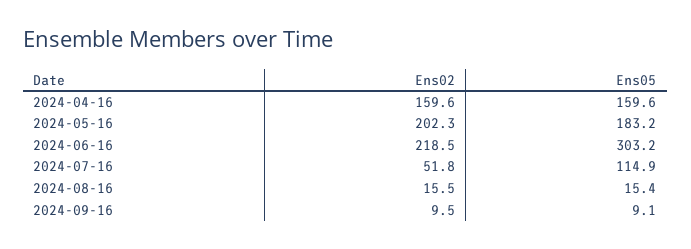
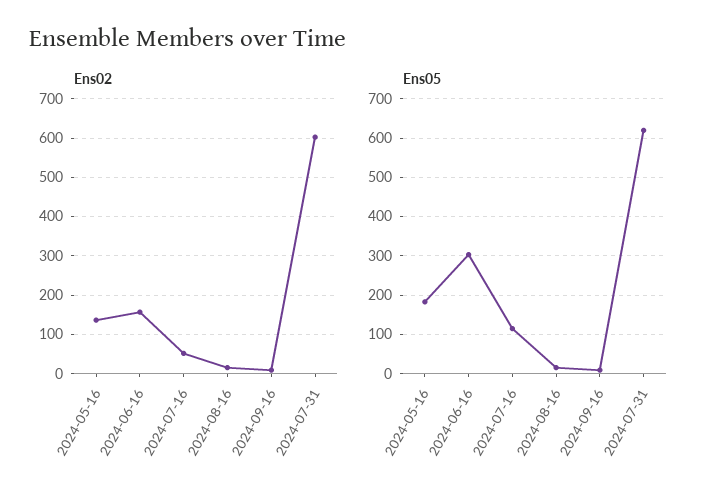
Ens02, 2024-04-16: 159.6 -> none
Ens05, 2024-04-16: 159.6 -> none
Ens02, 2024-05-16: 202.3 -> 140
Ens02, 2024-06-16: 218.5 -> 160
Ens02, 2024-07-31: none -> 600
Ens05, 2024-07-31: none -> 620

